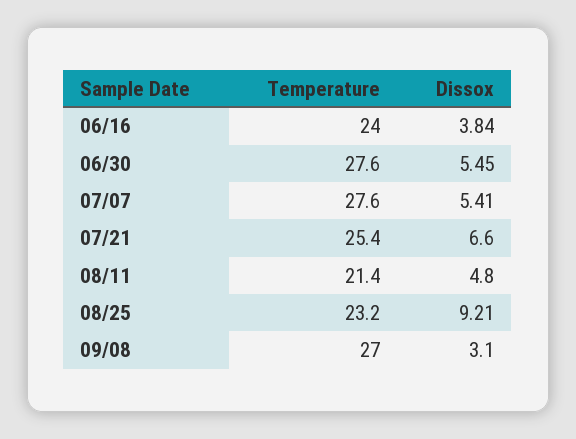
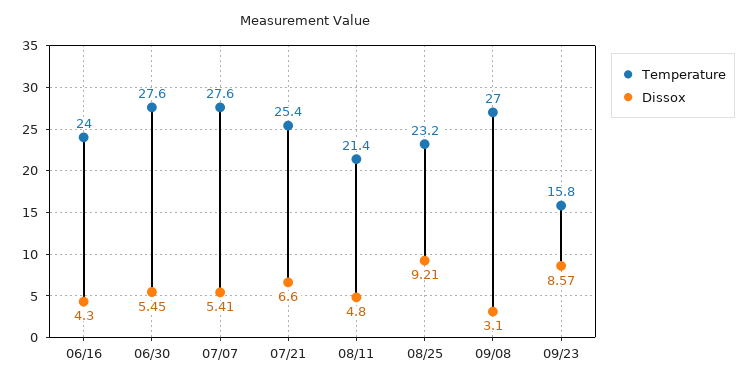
Dissox, 06/16: 3.84 -> 4.3
Temperature, 09/23: none -> 15.8
Dissox, 09/23: none -> 8.57

